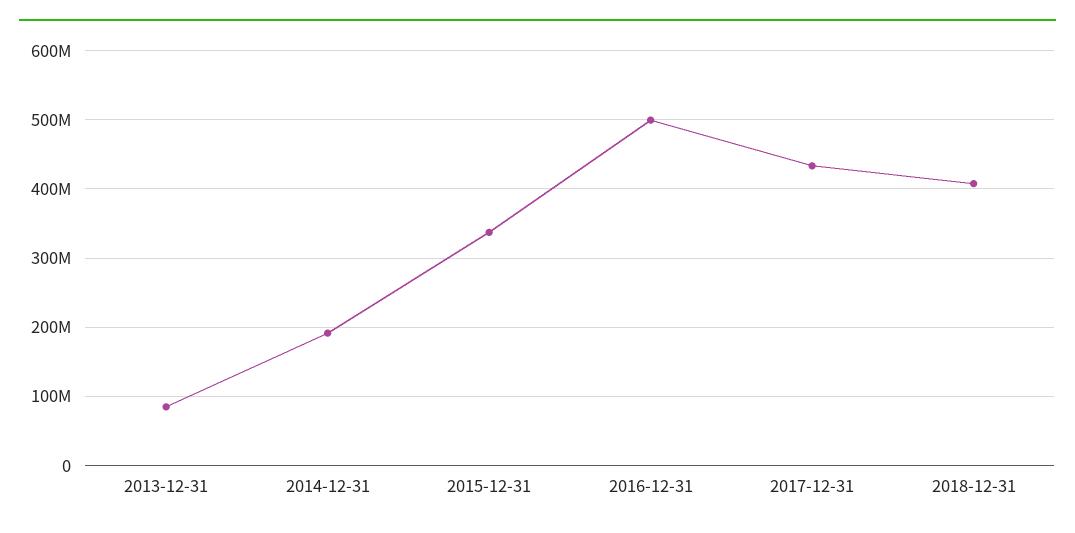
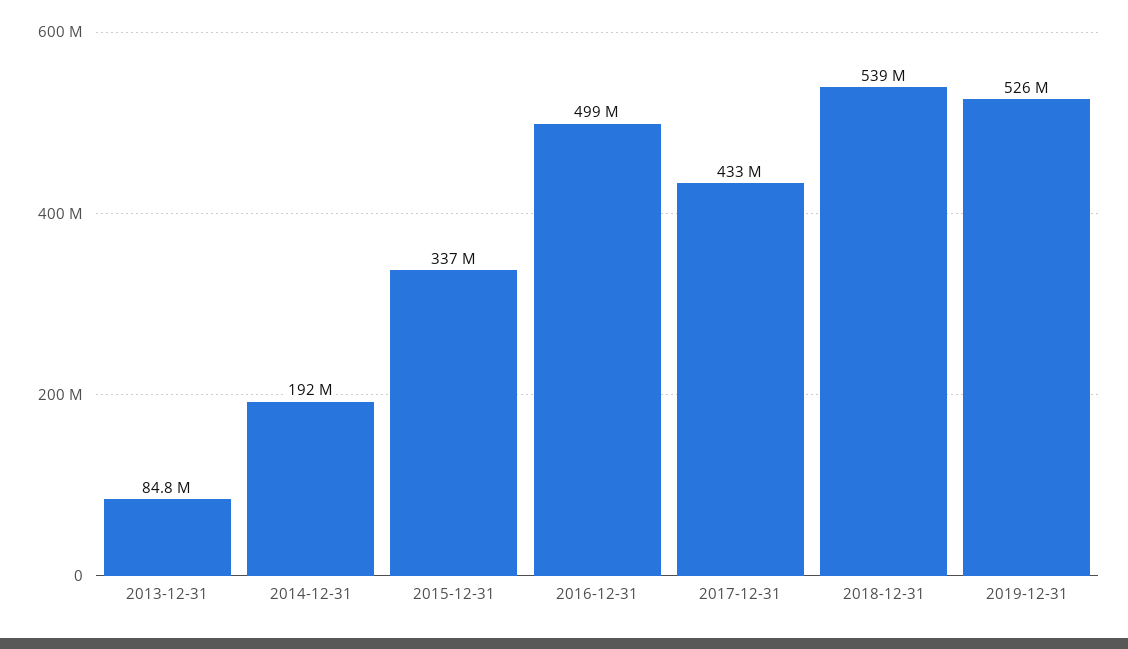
2018-12-31: 410000000 -> 539000000
2019-12-31: none -> 526000000

